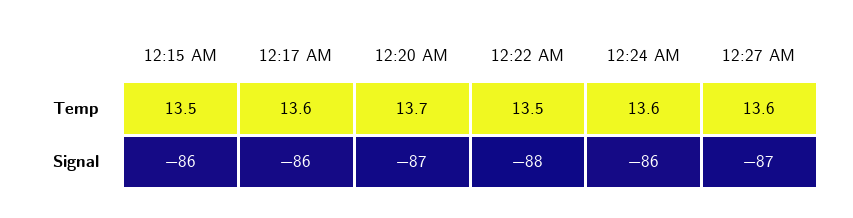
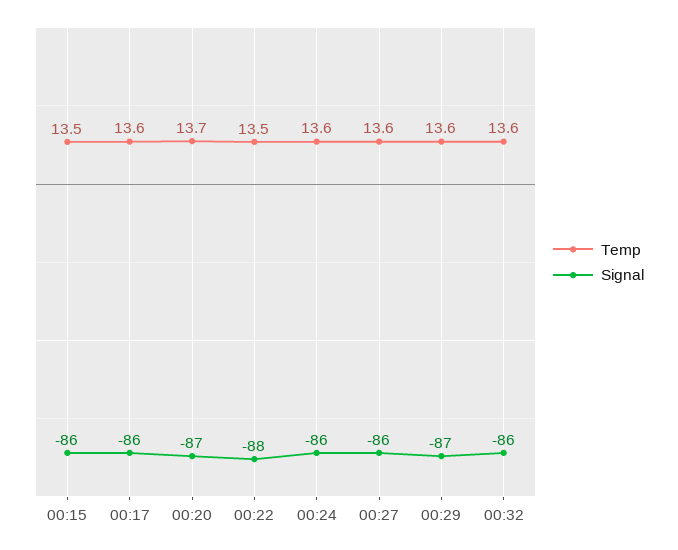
Signal, 12:27 AM: -87 -> -86
Temp, 00:29: none -> 13.6
Signal, 00:29: none -> -87
Temp, 00:32: none -> 13.6
Signal, 00:32: none -> -86

